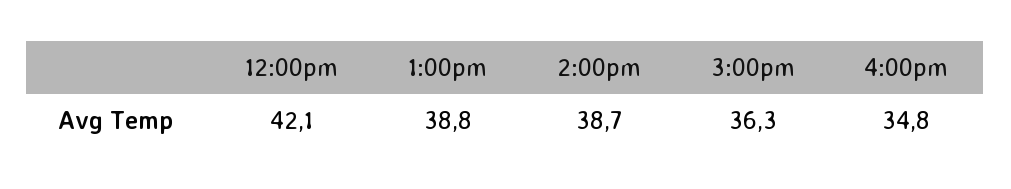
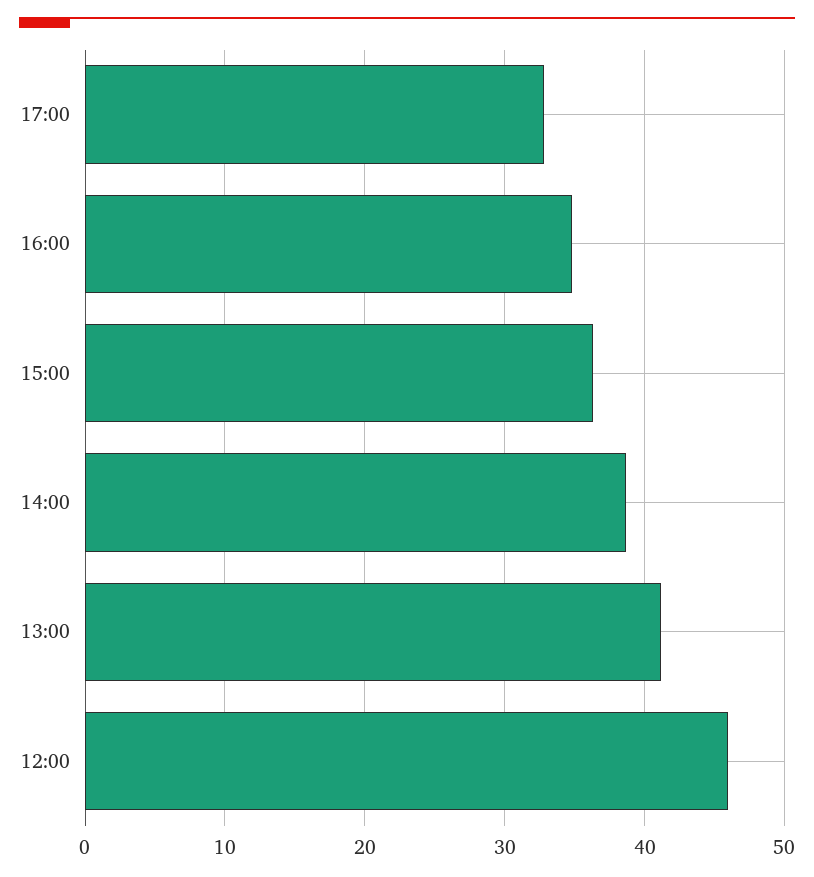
12:00pm: 42.1 -> 46
1:00pm: 38.8 -> 41
17:00: none -> 33

